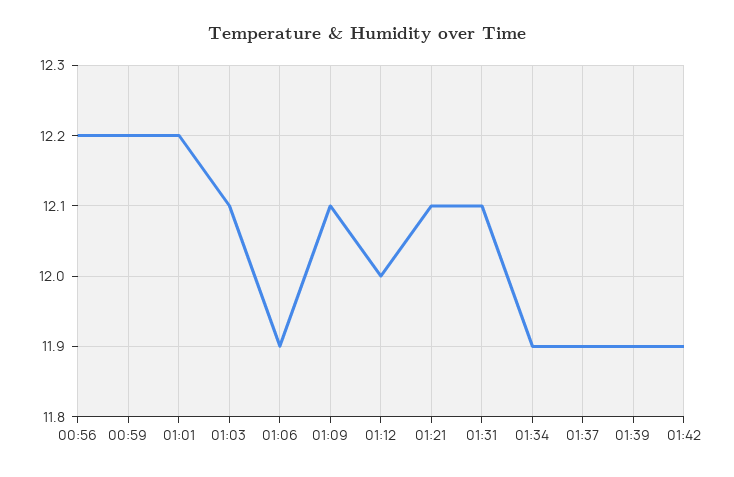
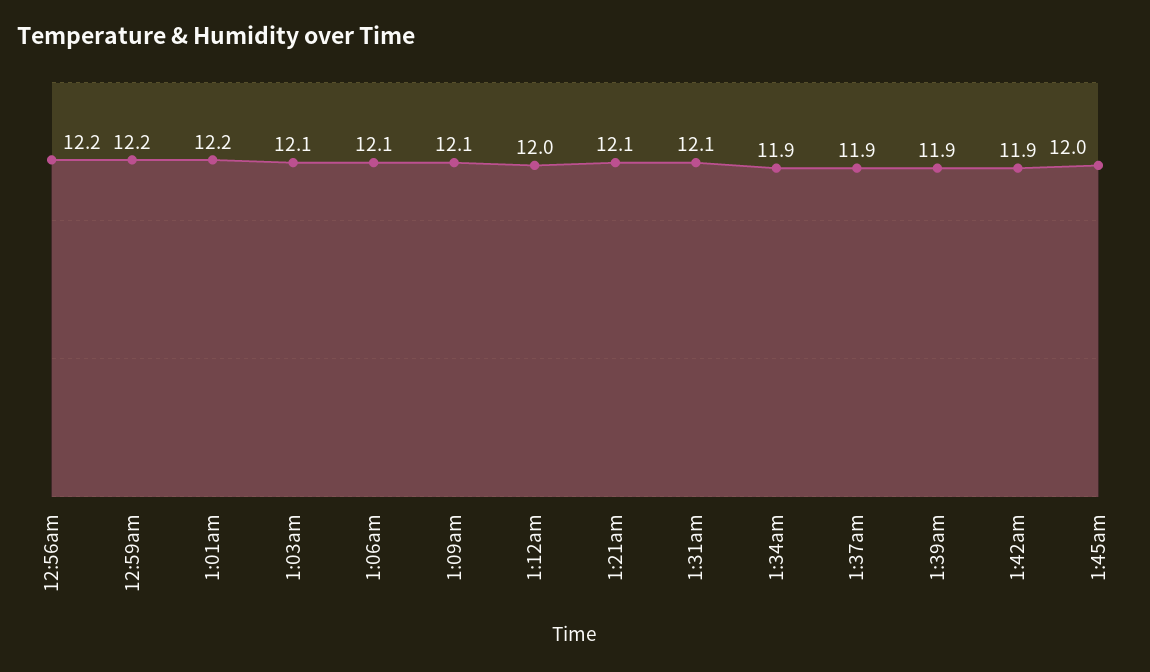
01:06: 11.9 -> 12.1
1:45am: none -> 12

